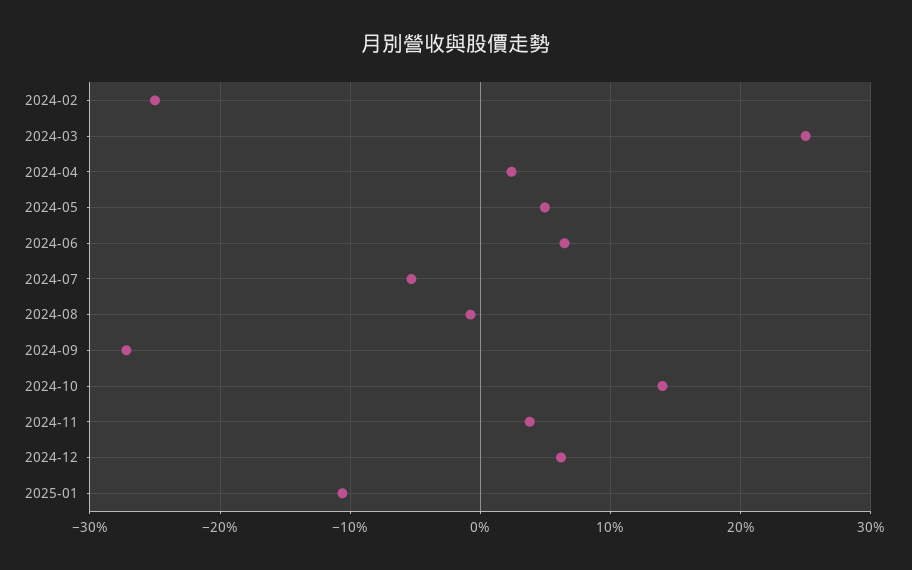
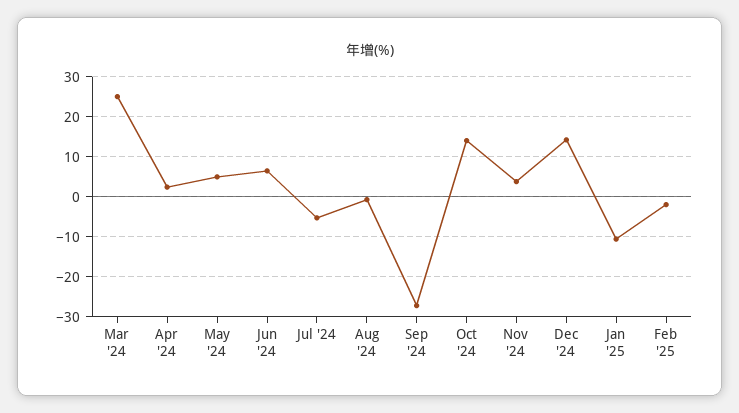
2024-02: -25 -> none
2024-12: 6 -> 14
Feb '25: none -> -2

